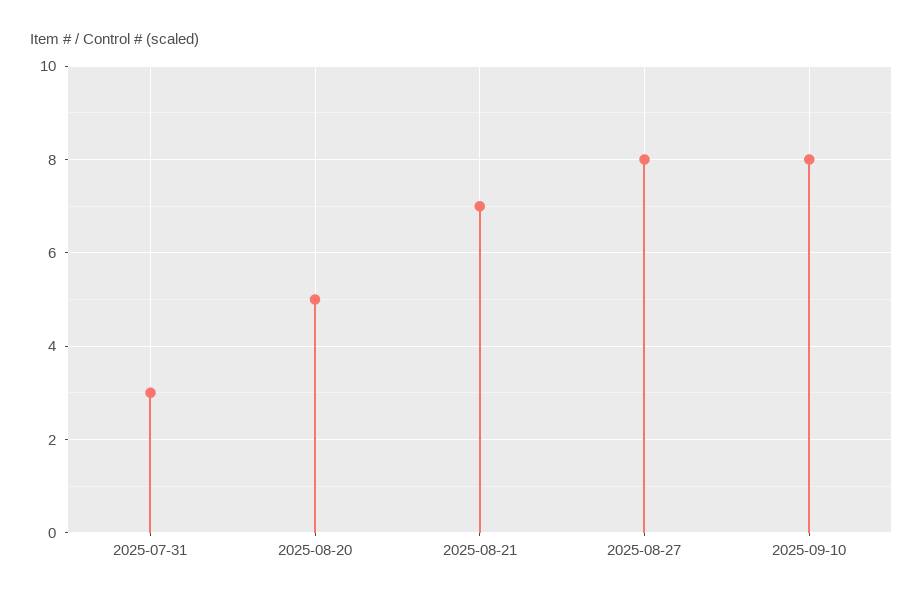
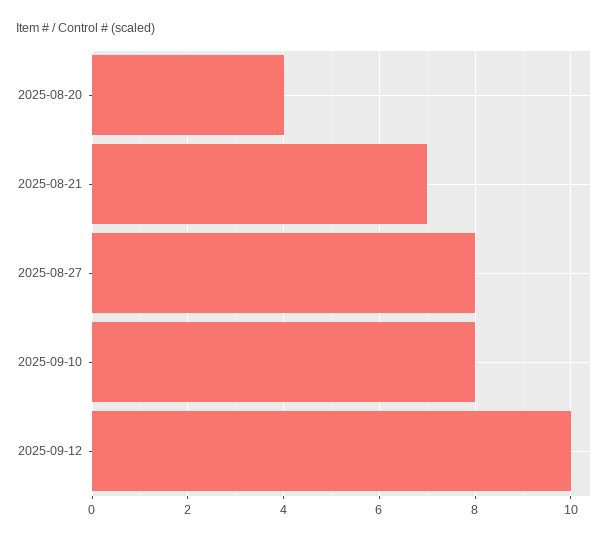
2025-07-31: 3 -> none
2025-08-20: 5 -> 4
2025-09-12: none -> 10

